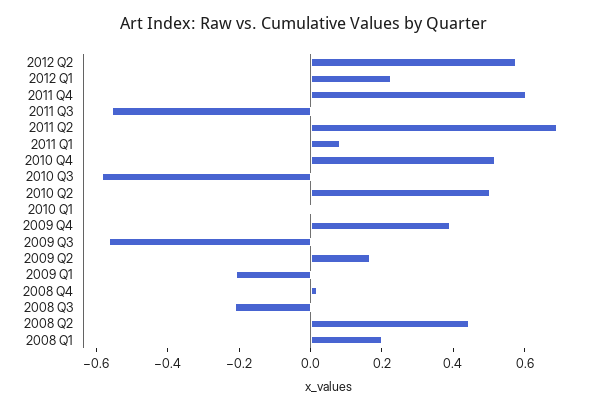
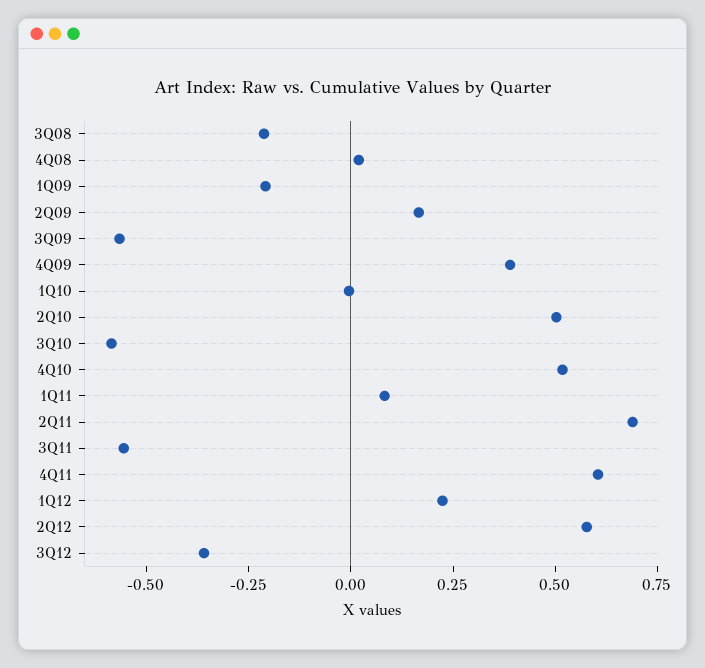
2008 Q2: 0.45 -> none
2008 Q1: 0.2 -> none
3Q12: none -> -0.35

